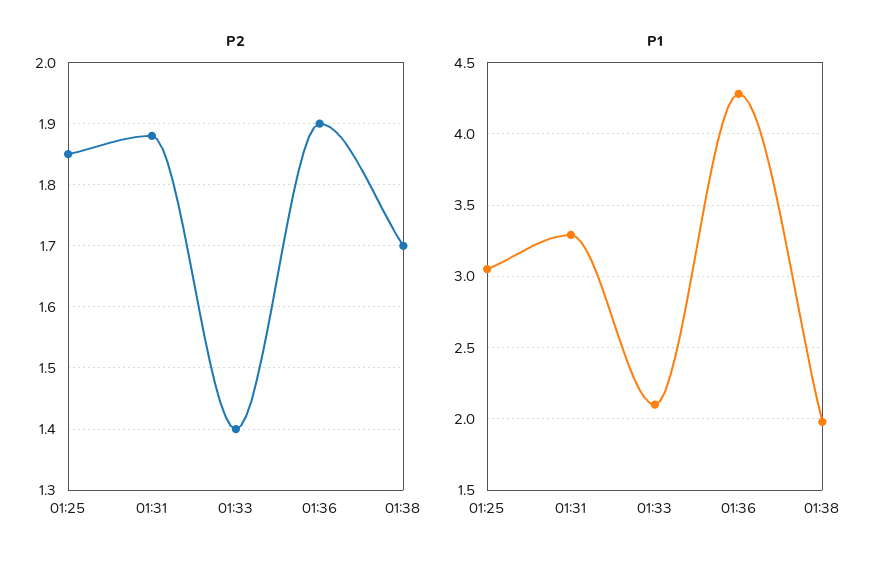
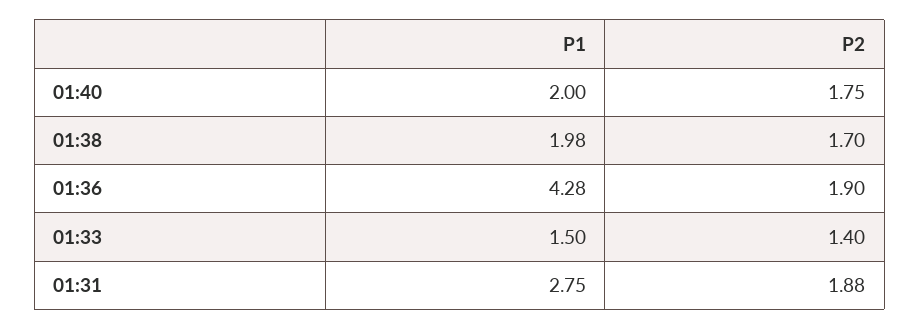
P2, 01:25: 1.85 -> none
P1, 01:25: 3.05 -> none
P1, 01:31: 3.3 -> 2.75
P1, 01:33: 2.1 -> 1.5
P1, 01:40: none -> 2
P2, 01:40: none -> 1.75

